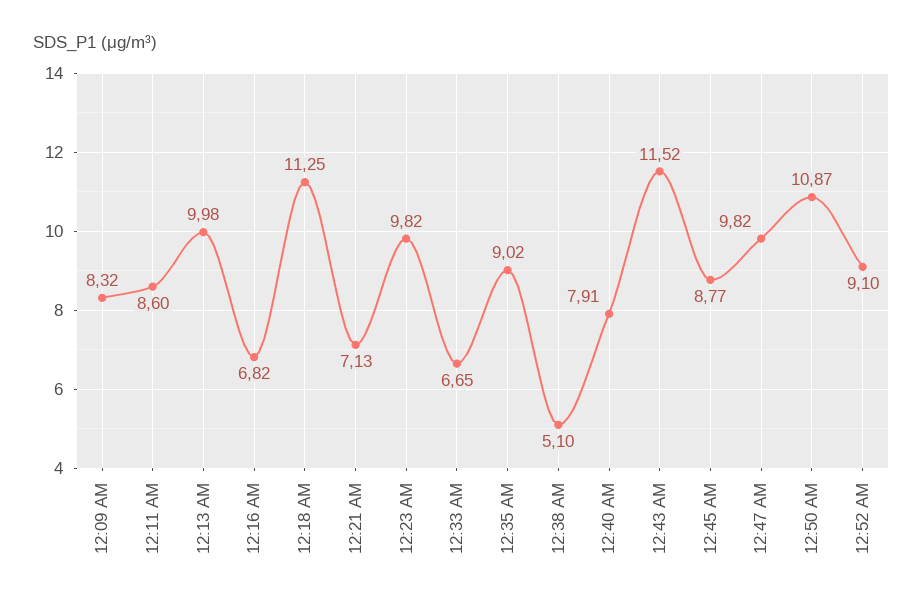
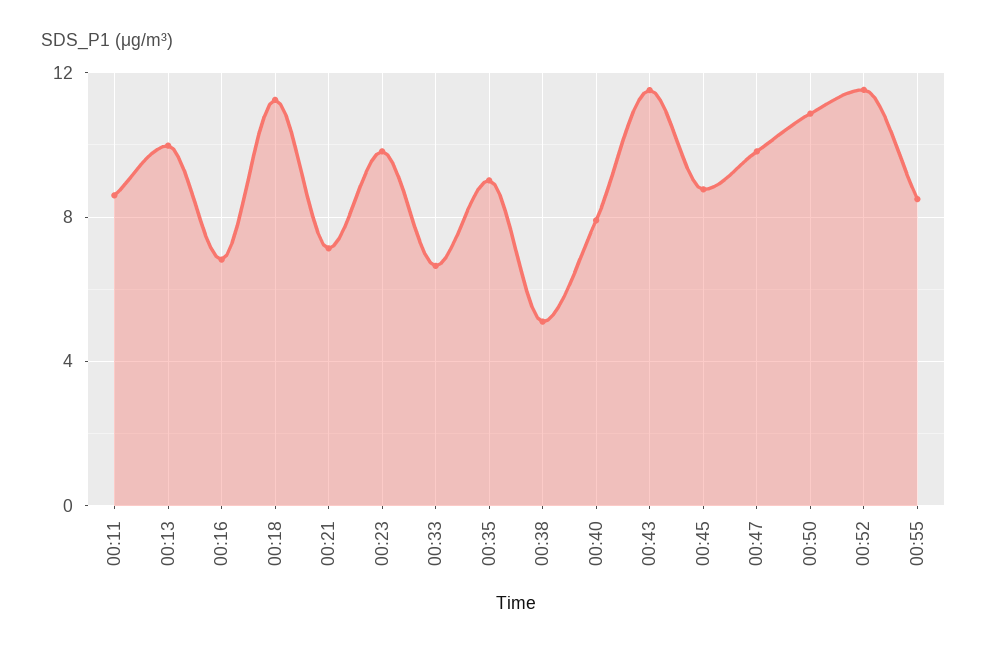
12:09 AM: 8.32 -> none
12:52 AM: 9.1 -> 11.5
00:55: none -> 8.5

